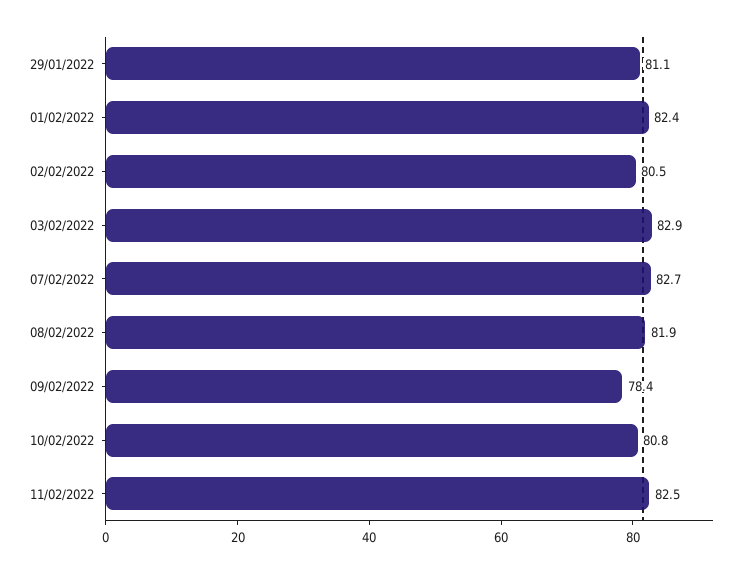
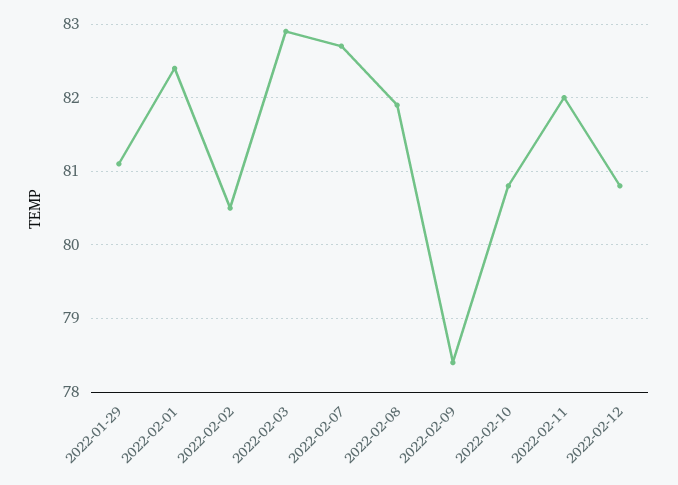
11/02/2022: 82.5 -> 82
2022-02-12: none -> 80.8

